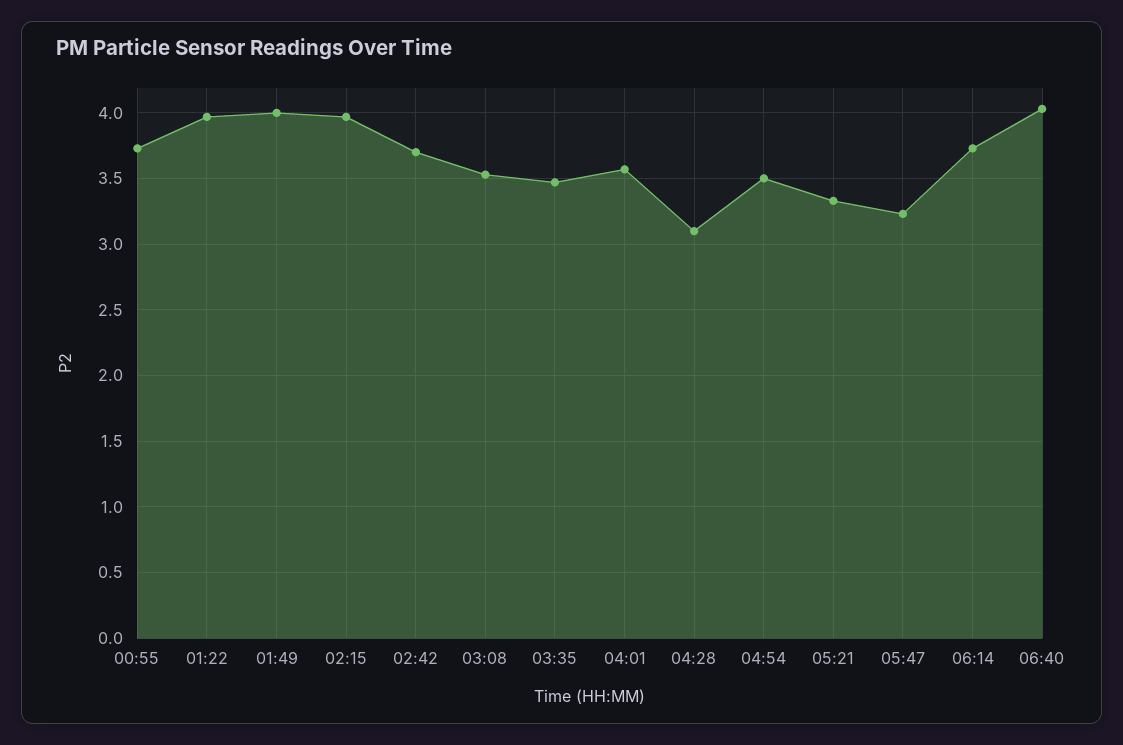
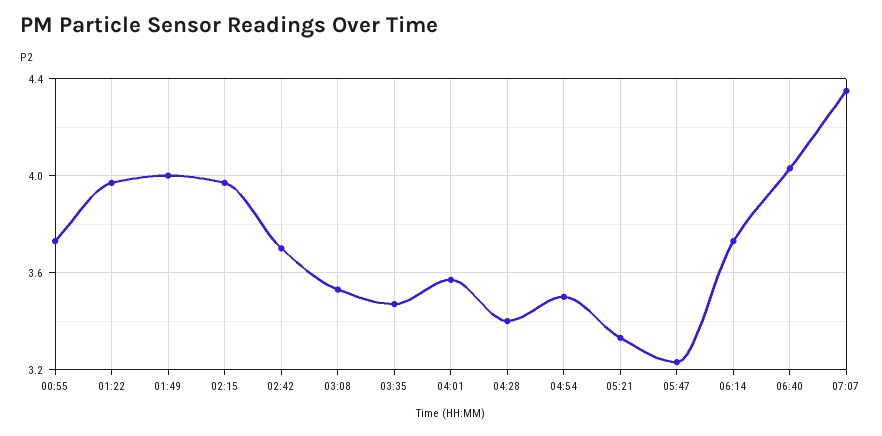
04:28: 3.1 -> 3.4
07:07: none -> 4.35

